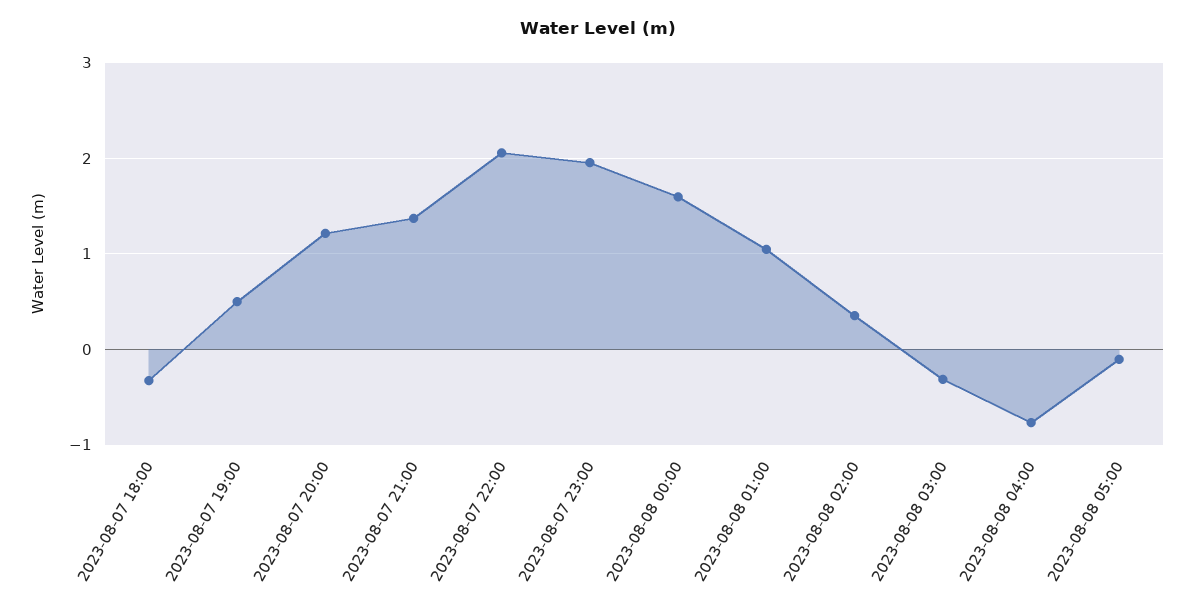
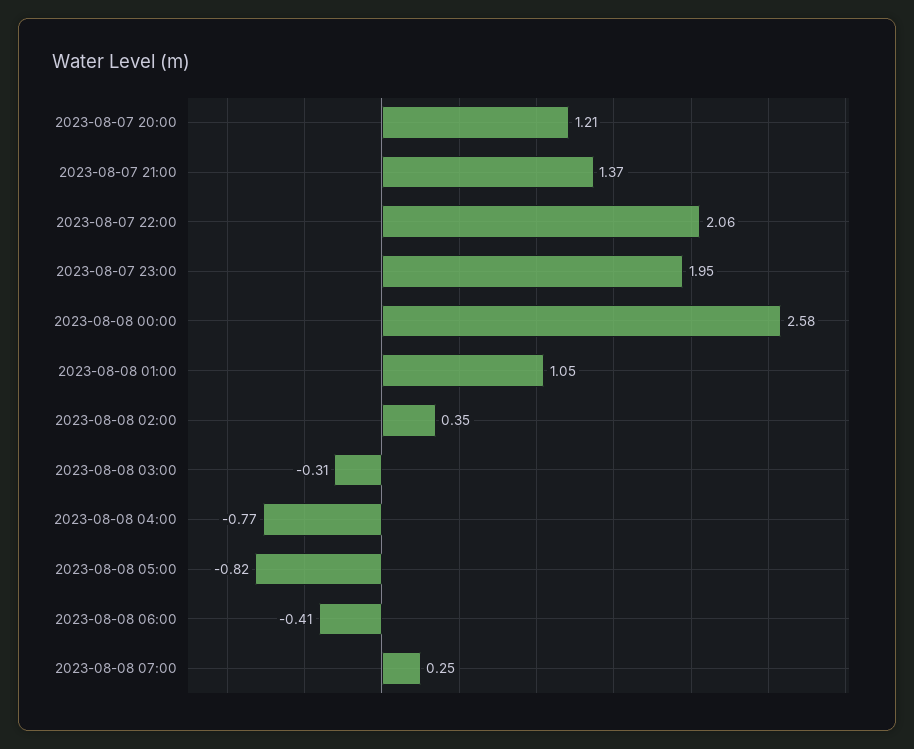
2023-08-07 18:00: -0.3 -> none
2023-08-07 19:00: 0.5 -> none
2023-08-08 00:00: 1.6 -> 2.58
2023-08-08 05:00: -0.1 -> -0.82
2023-08-08 06:00: none -> -0.41
2023-08-08 07:00: none -> 0.25

